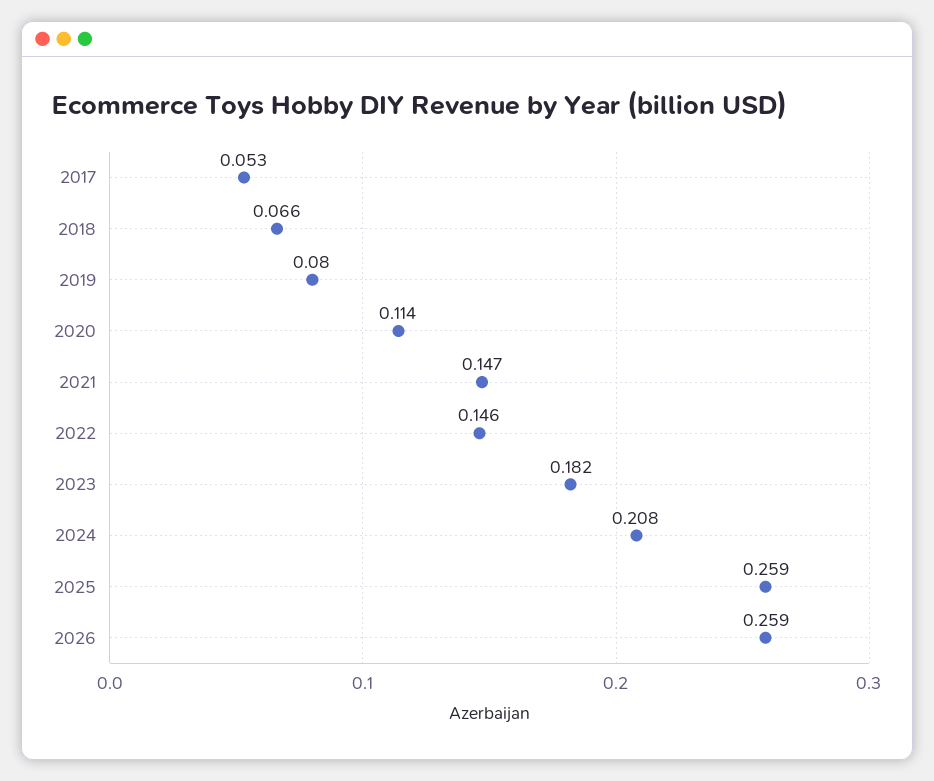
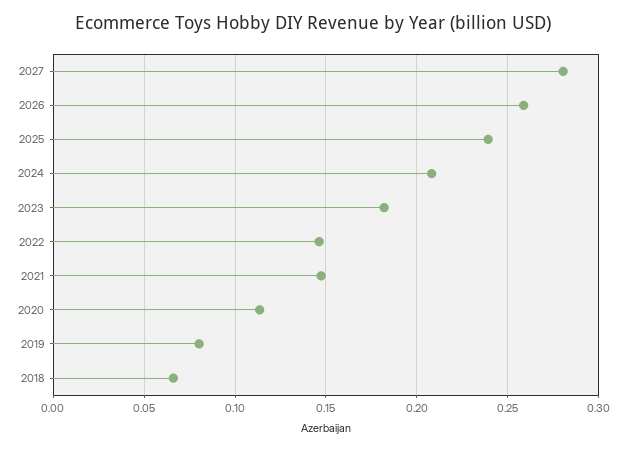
2017: 0.053 -> none
2025: 0.259 -> 0.24
2027: none -> 0.28

